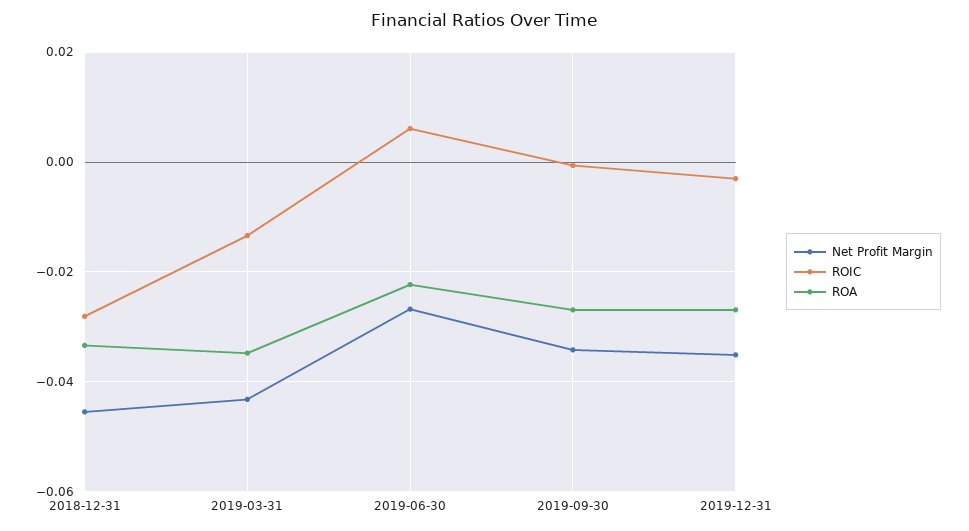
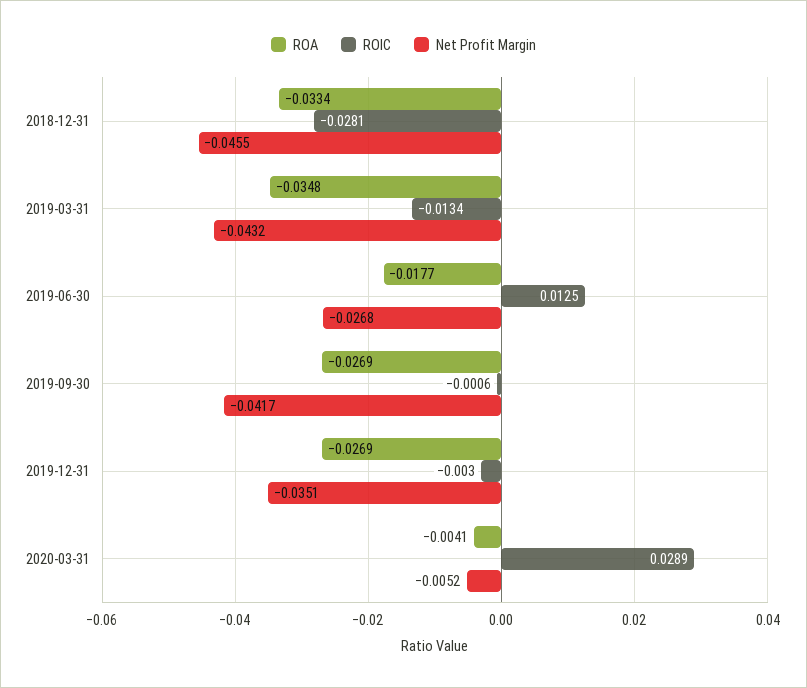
ROIC, 2019-06-30: 0.006 -> 0.0125
ROA, 2019-06-30: -0.022 -> -0.0177
Net Profit Margin, 2019-09-30: -0.034 -> -0.0417
ROA, 2020-03-31: none -> -0.0041
ROIC, 2020-03-31: none -> 0.0289
Net Profit Margin, 2020-03-31: none -> -0.0052

